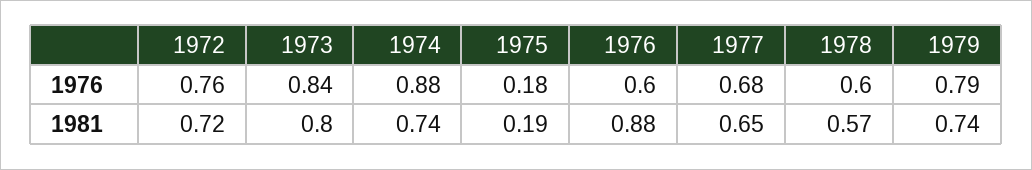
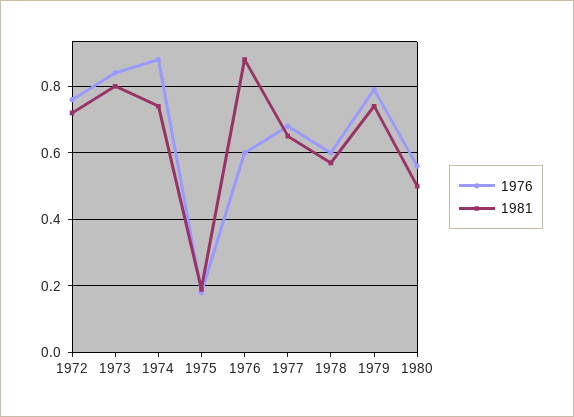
1976, 1980: none -> 0.55
1981, 1980: none -> 0.5

